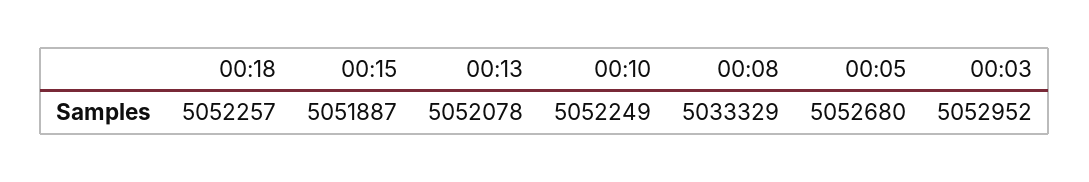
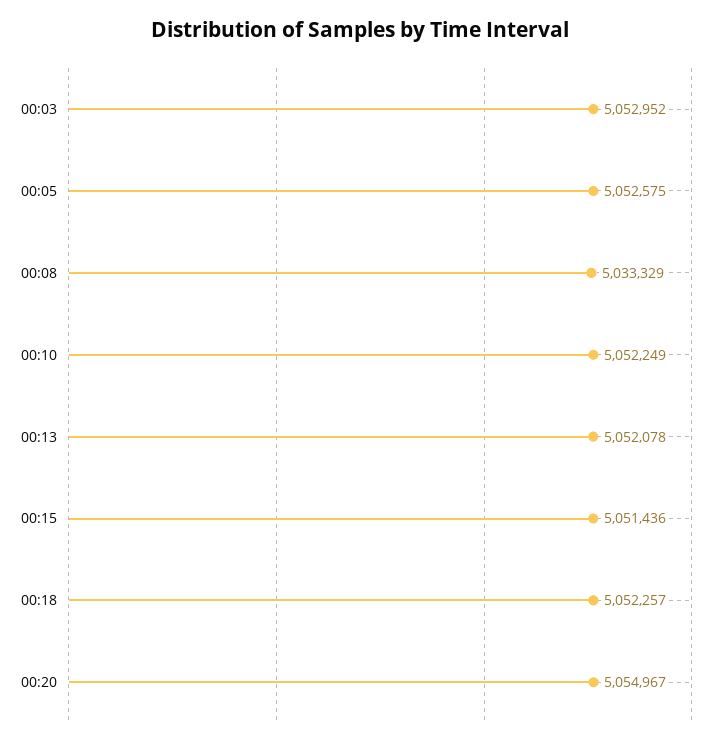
00:15: 5051887 -> 5051436
00:05: 5052680 -> 5052575
00:20: none -> 5054967

